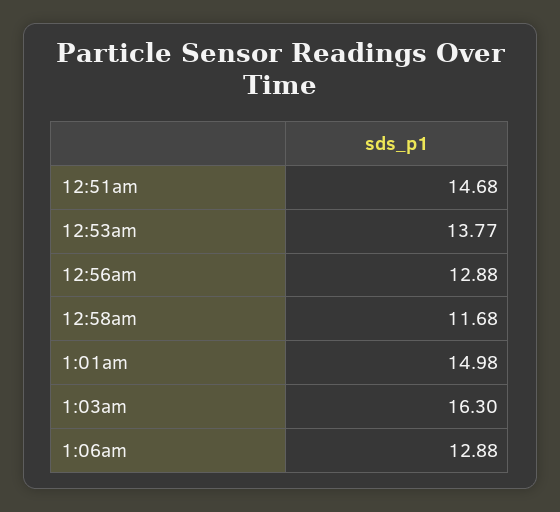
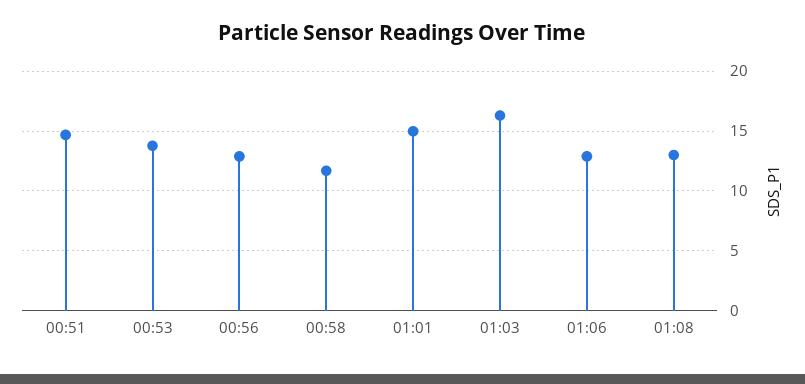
01:08: none -> 13

